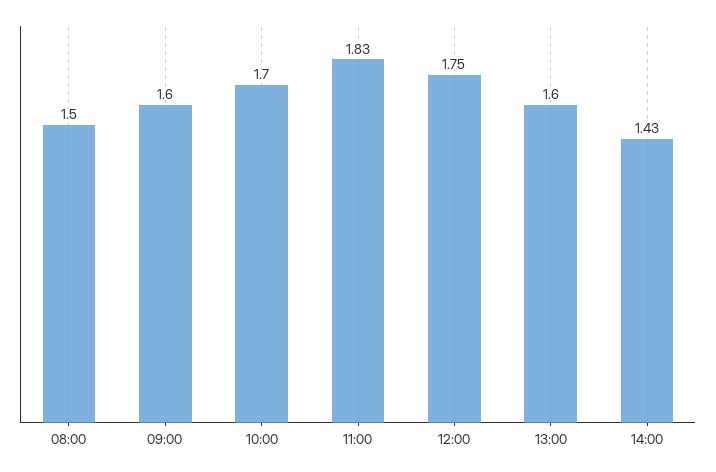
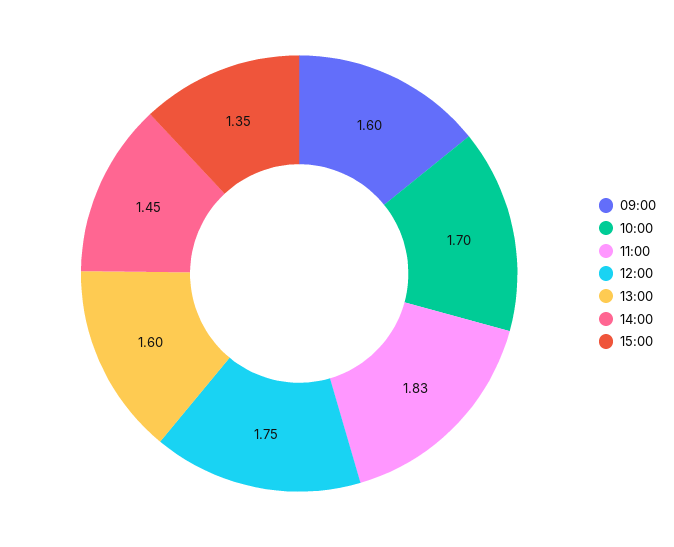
08:00: 1.5 -> none
14:00: 1.43 -> 1.45
15:00: none -> 1.35

